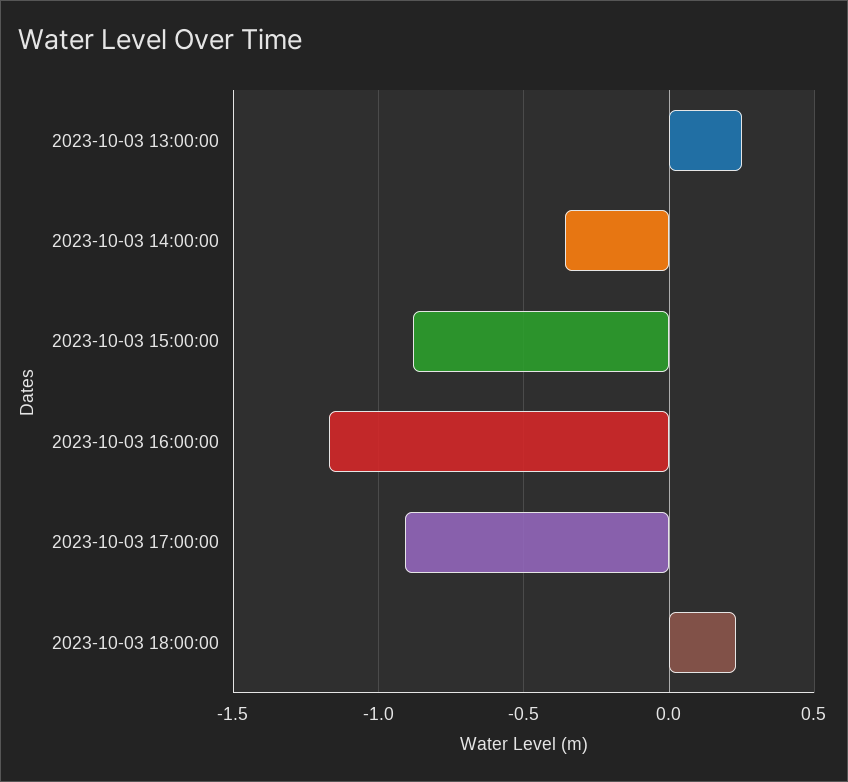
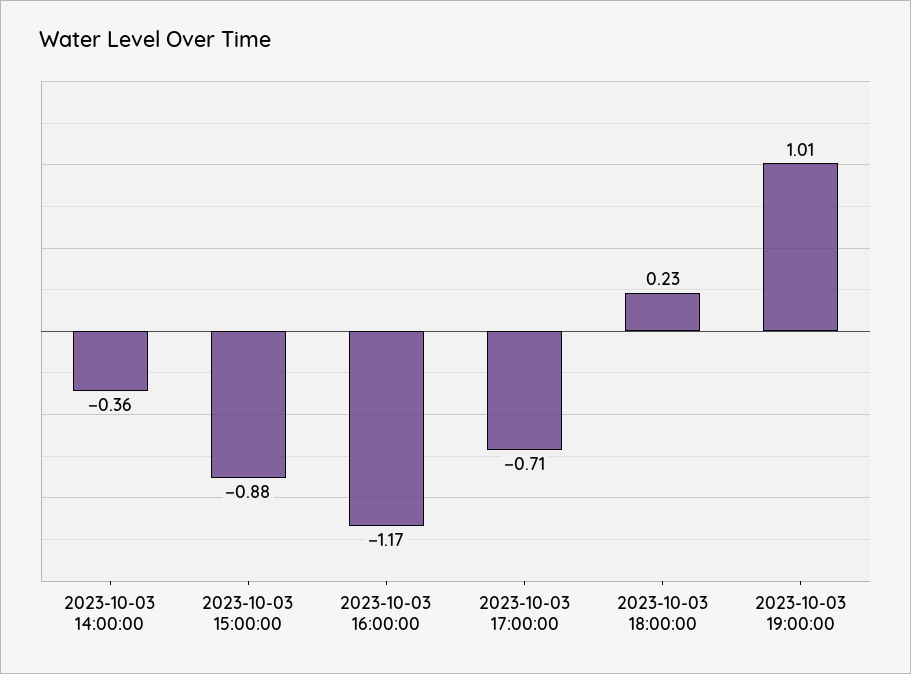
2023-10-03 13:00:00: 0.25 -> none
2023-10-03 17:00:00: -0.9 -> -0.71
2023-10-03 19:00:00: none -> 1.01

